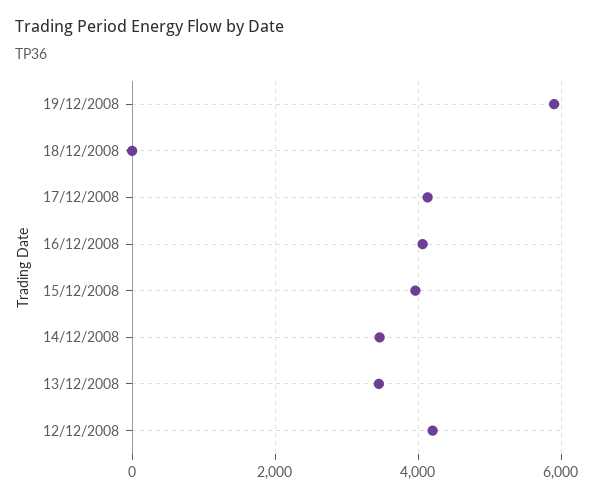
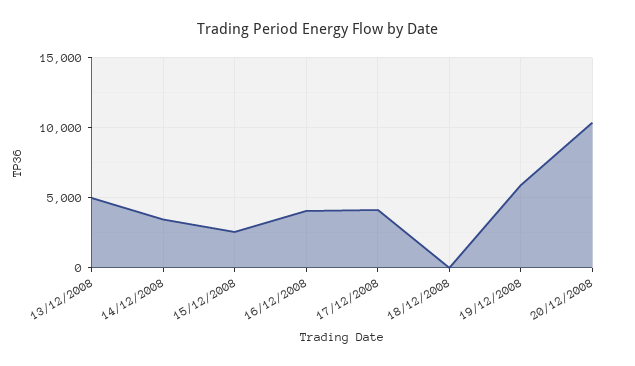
15/12/2008: 4000 -> 2500
13/12/2008: 3400 -> 5000
12/12/2008: 4200 -> none
20/12/2008: none -> 10500

